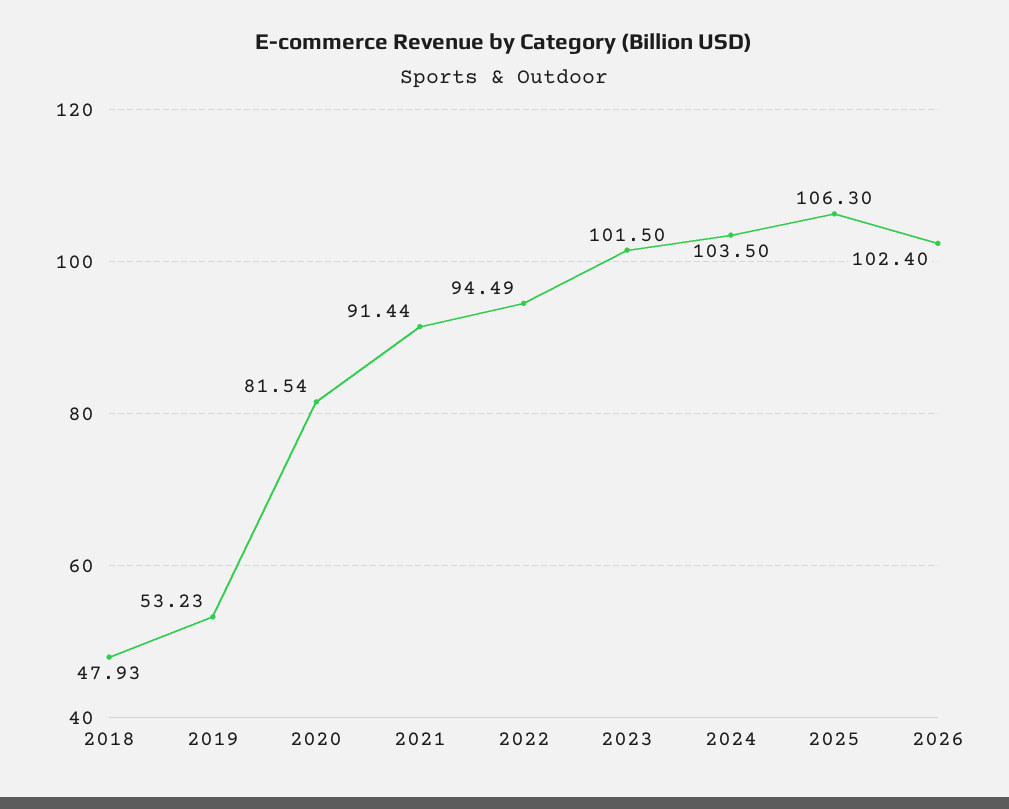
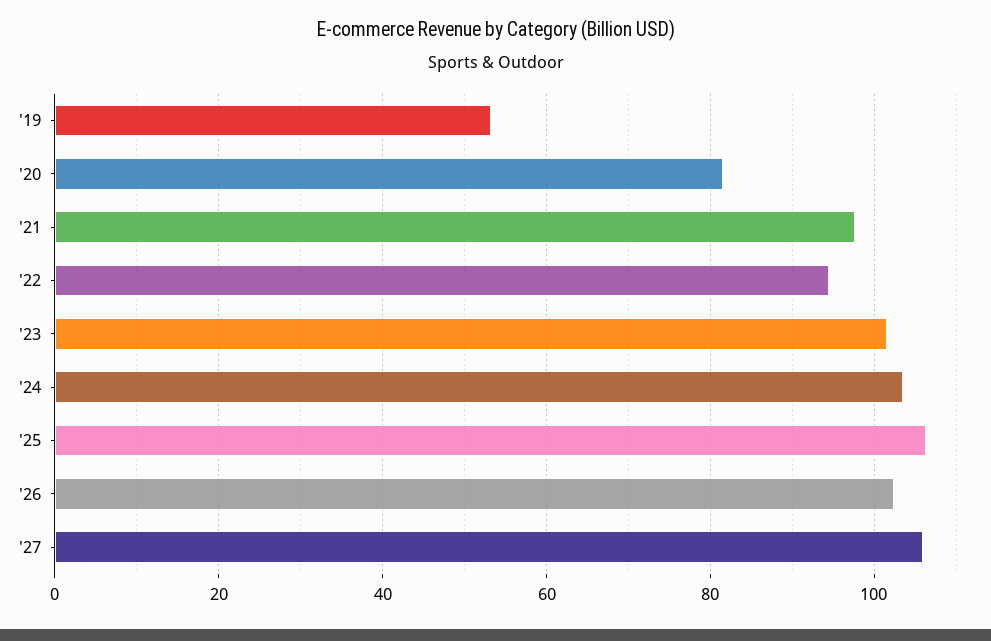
2018: 47.93 -> none
2021: 91.44 -> 98
'27: none -> 106

